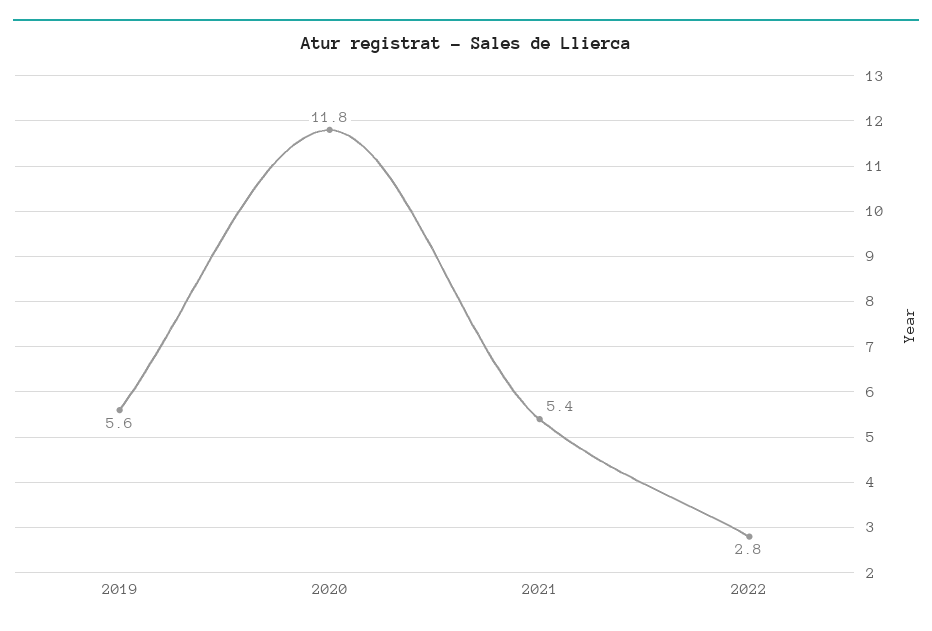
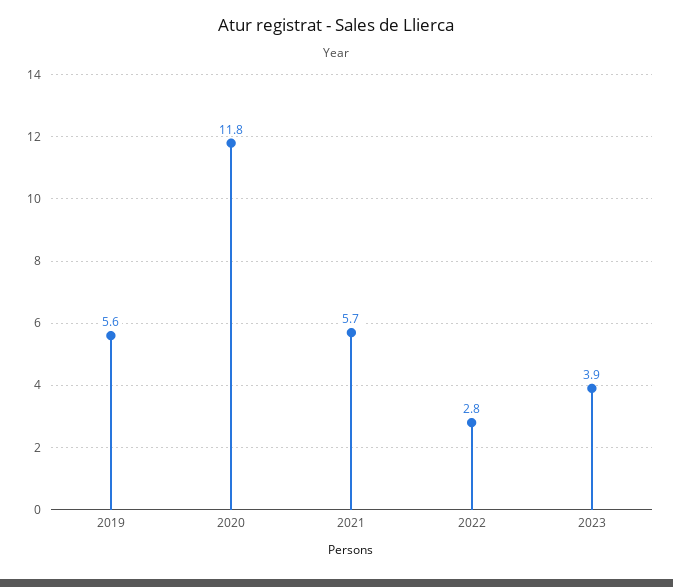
2021: 5.4 -> 5.7
2023: none -> 3.9

